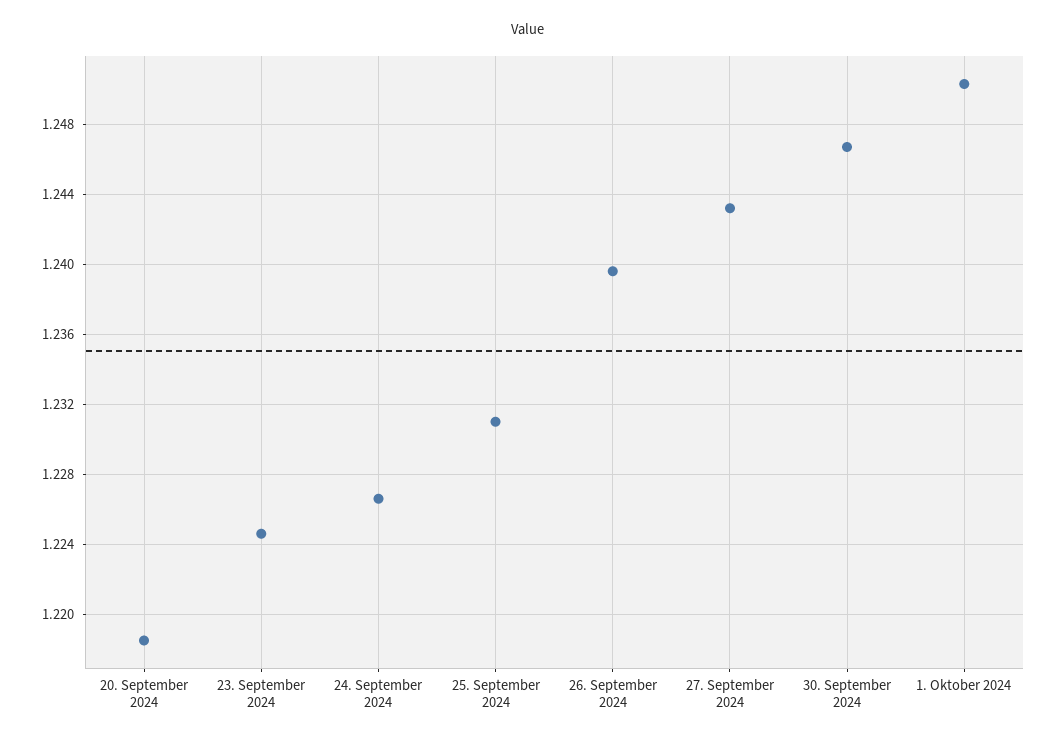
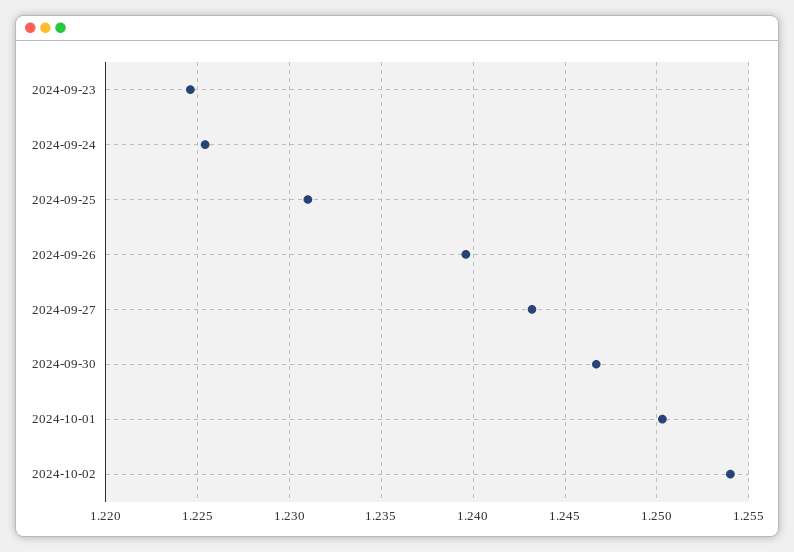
20. September 2024: 1.2185 -> none
24. September 2024: 1.2265 -> 1.2255
2024-10-02: none -> 1.254

